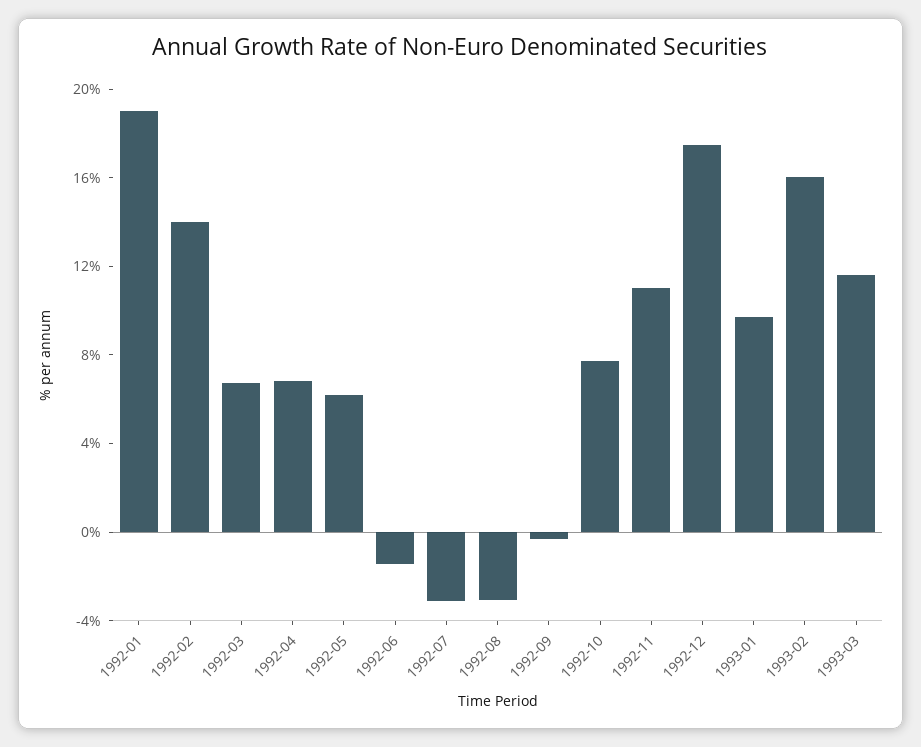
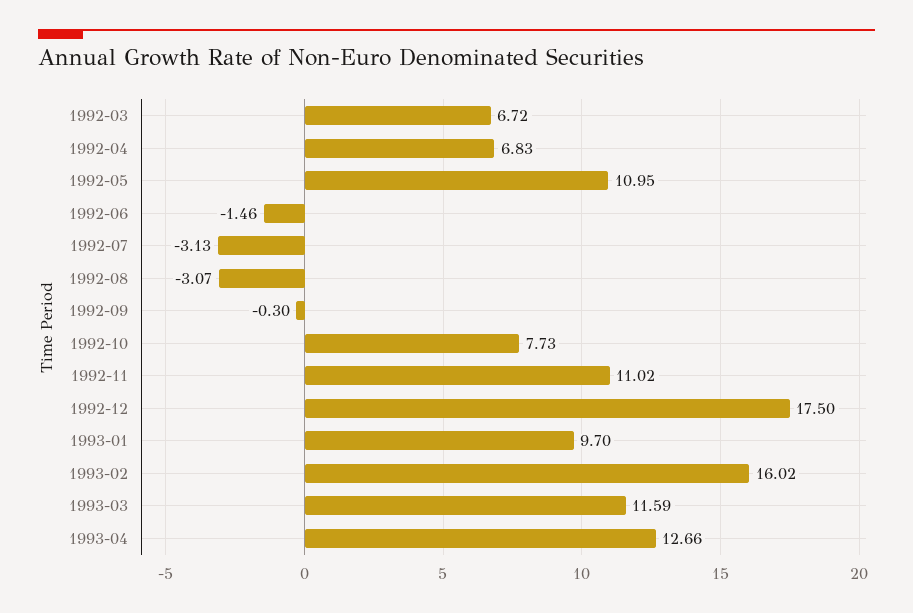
1992-01: 19 -> none
1992-02: 14 -> none
1992-05: 6 -> 10.95
1993-04: none -> 12.66

